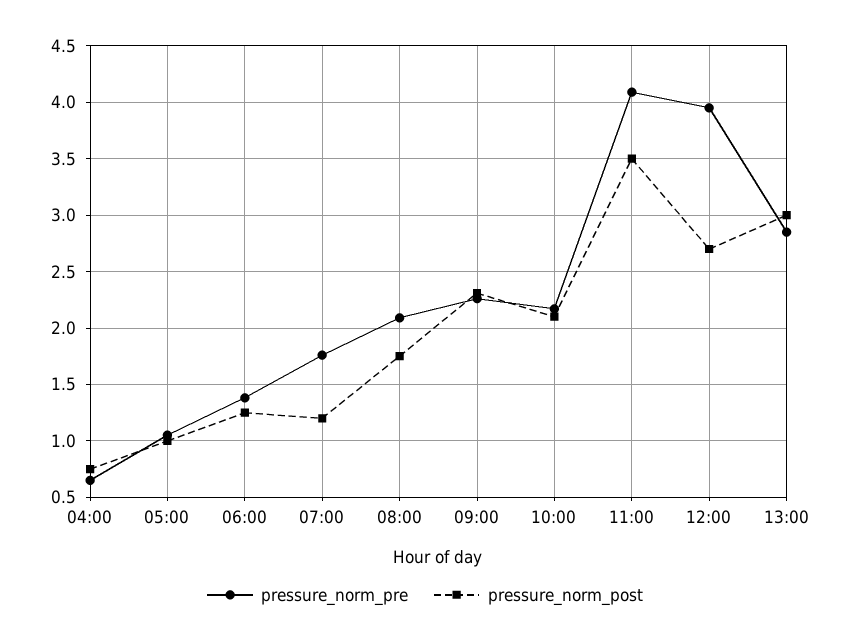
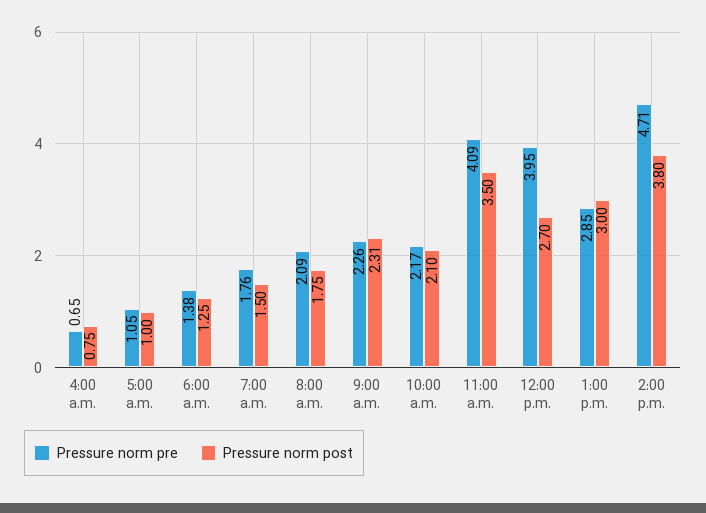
pressure_norm_post, 07:00: 1.2 -> 1.5
pressure_norm_pre, 2:00 p.m.: none -> 4.71
pressure_norm_post, 2:00 p.m.: none -> 3.8

